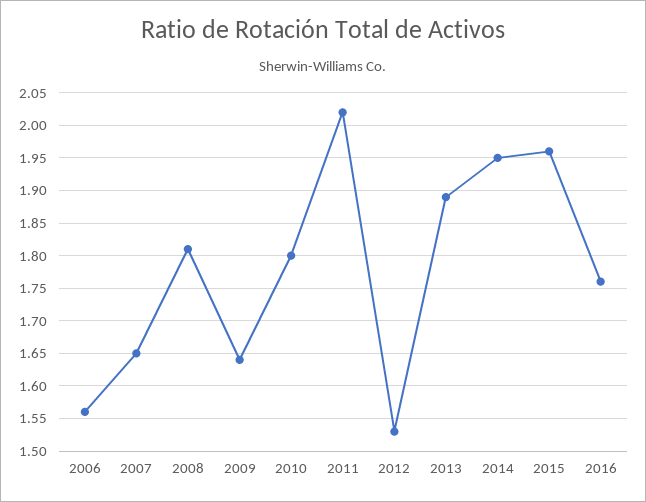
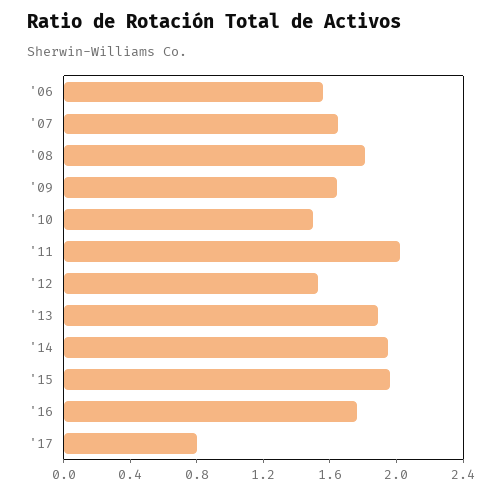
2010: 1.8 -> 1.5
'17: none -> 0.8

